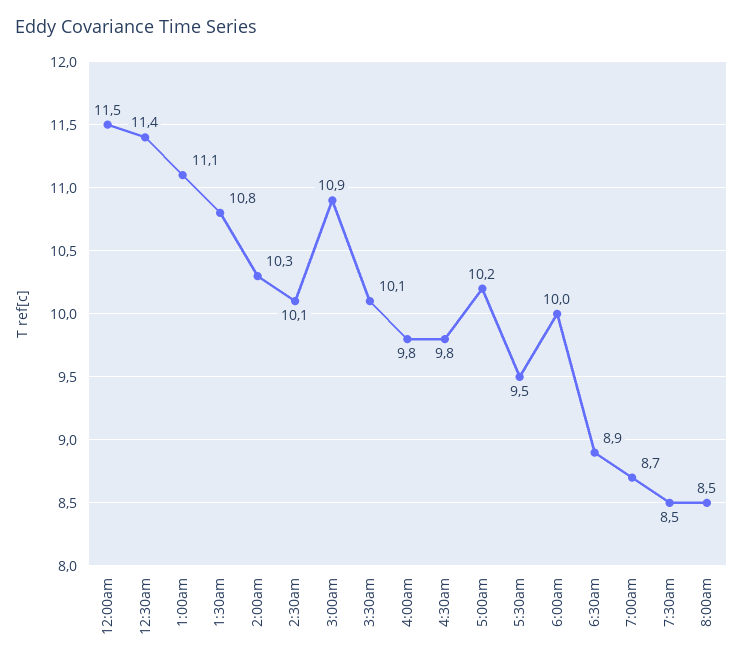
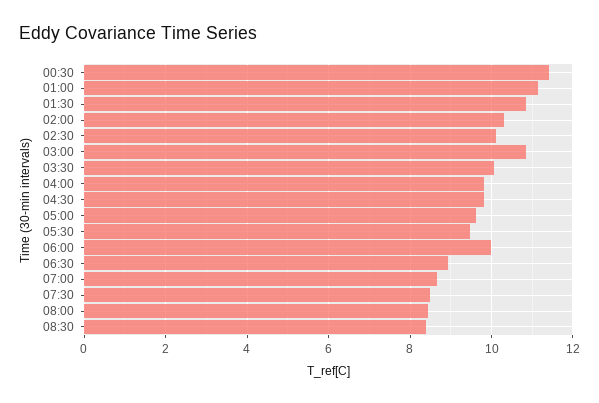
12:00am: 11.5 -> none
5:00am: 10.2 -> 9.6
08:30: none -> 8.4

